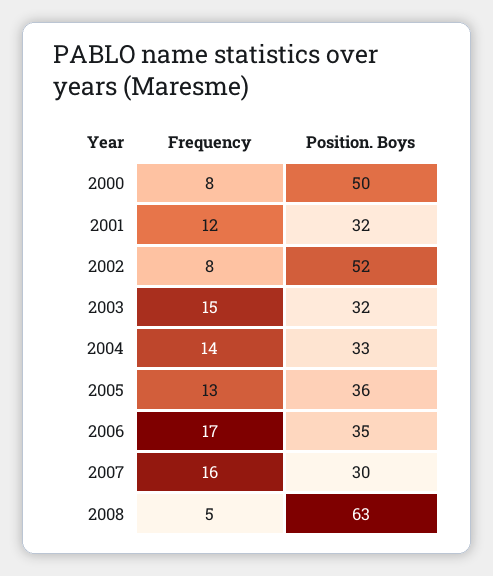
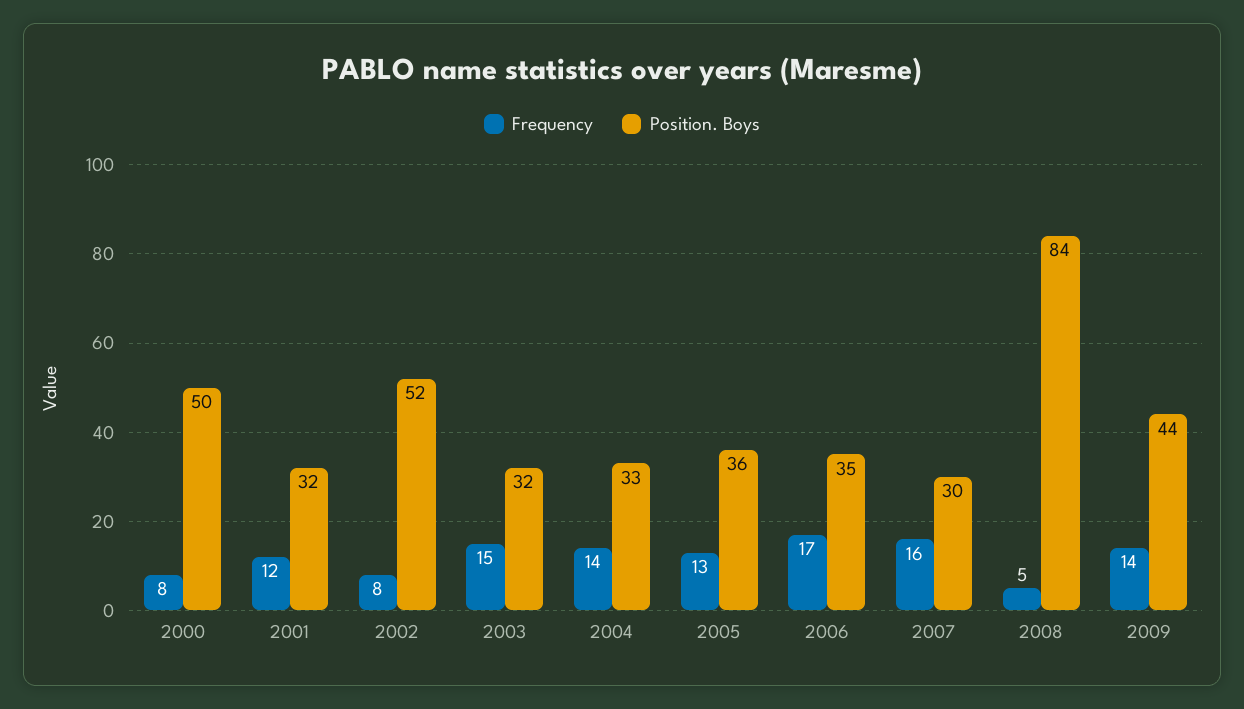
Position. Boys, 2008: 63 -> 84
Frequency, 2009: none -> 14
Position. Boys, 2009: none -> 44

